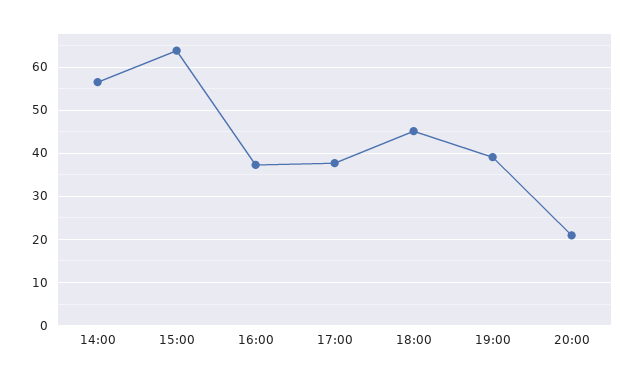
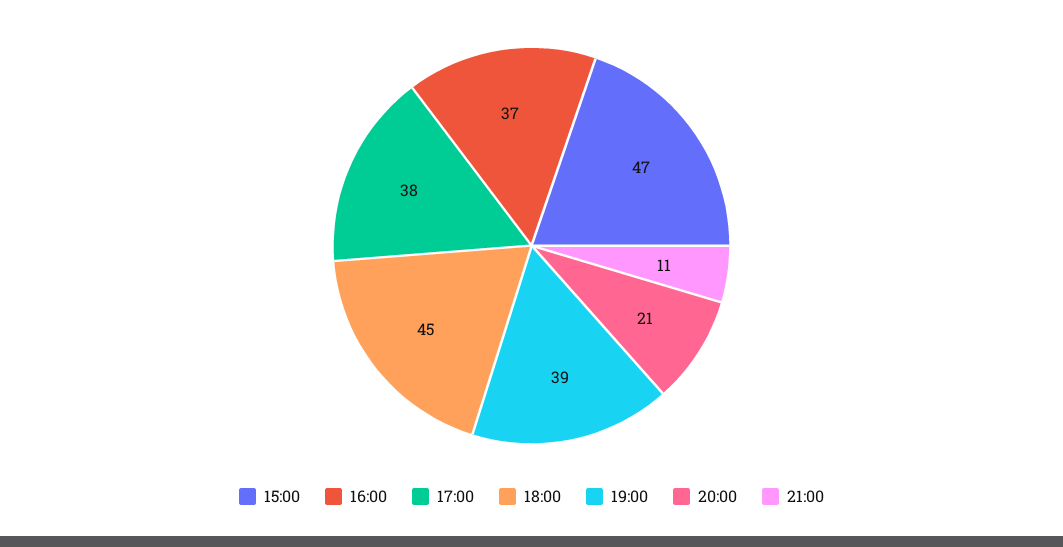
14:00: 56 -> none
15:00: 64 -> 47
21:00: none -> 11

